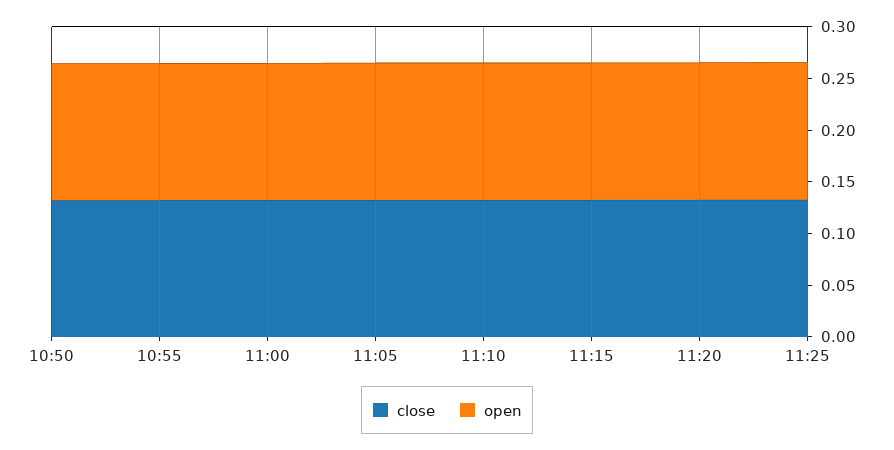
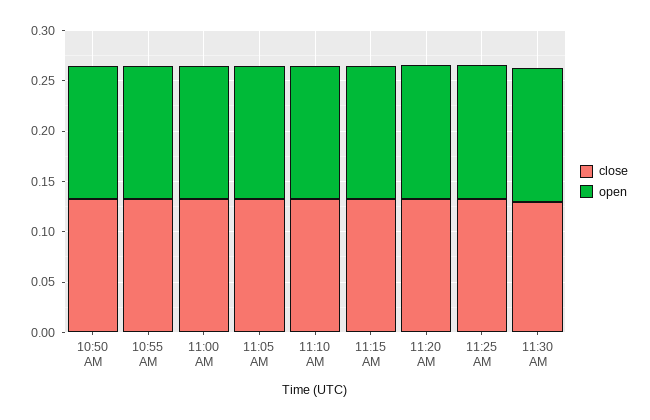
close, 11:30 AM: none -> 0.13
open, 11:30 AM: none -> 0.13

